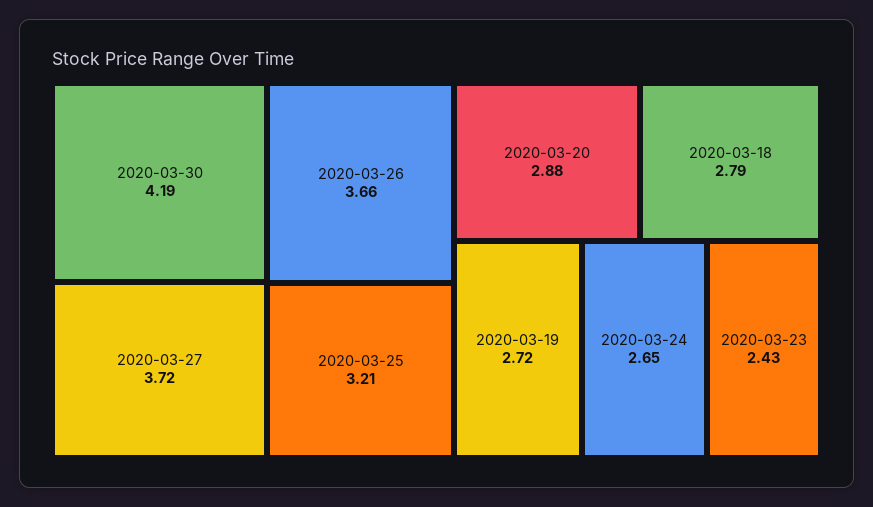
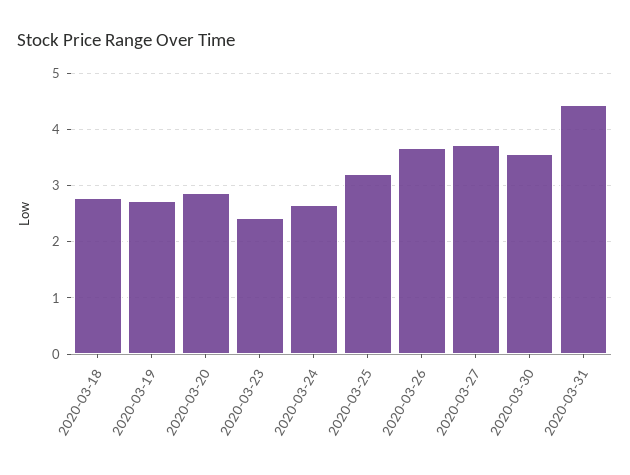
2020-03-30: 4.19 -> 3.6
2020-03-31: none -> 4.4

